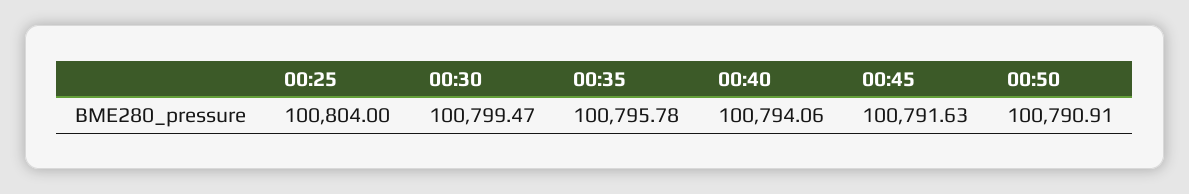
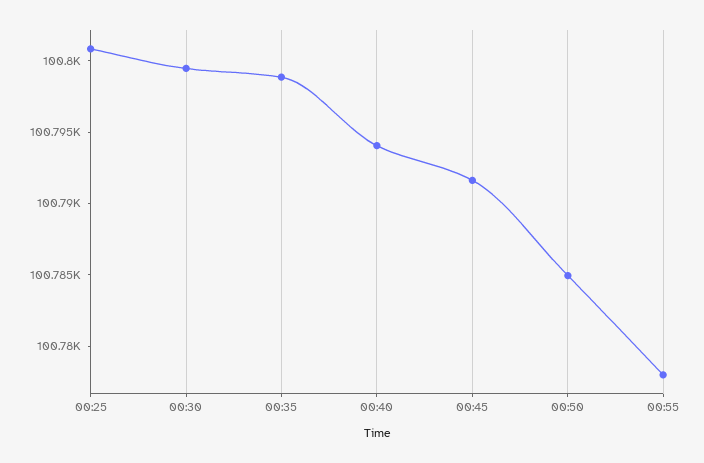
00:25: 100804 -> 100801
00:35: 100795.78 -> 100799
00:50: 100790.91 -> 100785
00:55: none -> 100778

